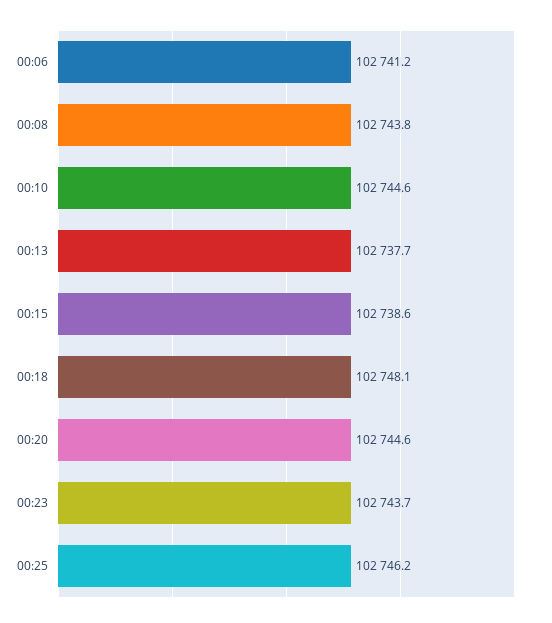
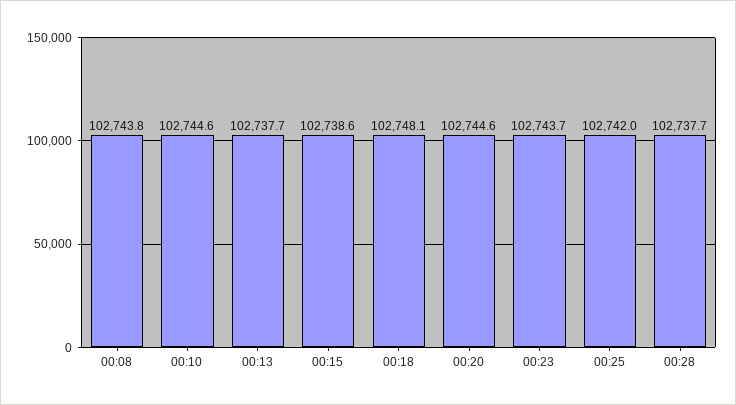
00:06: 102741.2 -> none
00:25: 102746.2 -> 102742
00:28: none -> 102737.7

